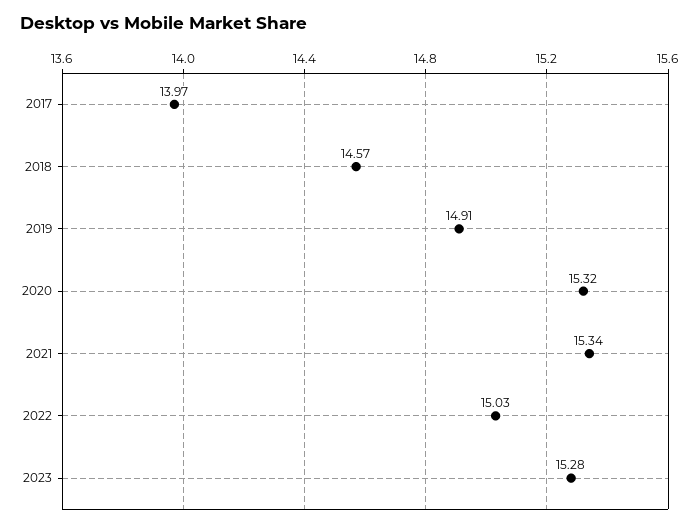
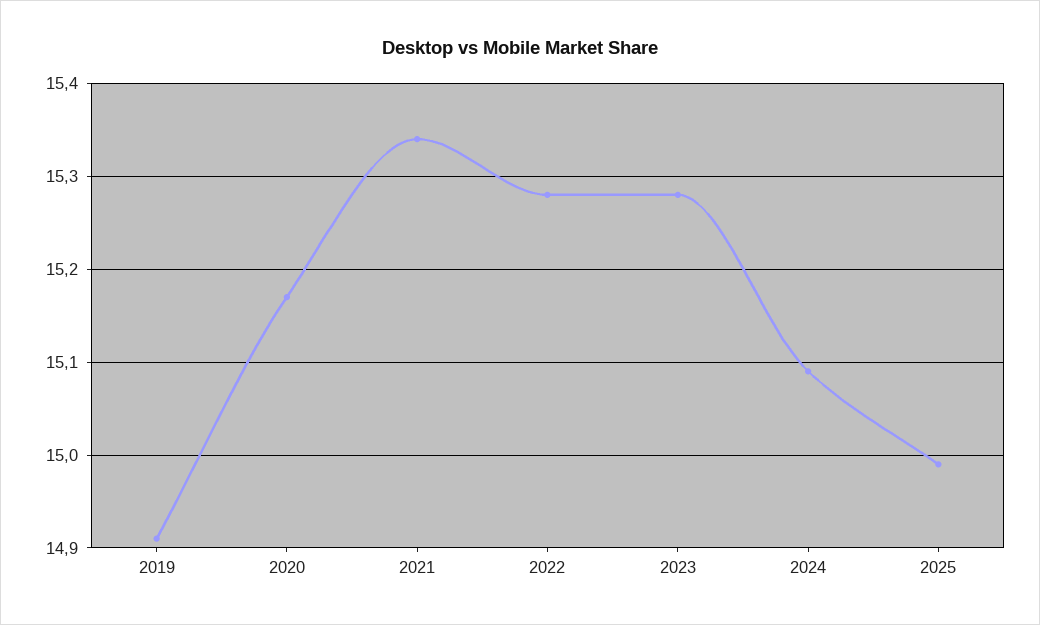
2017: 13.97 -> none
2018: 14.57 -> none
2020: 15.32 -> 15.17
2022: 15.03 -> 15.28
2024: none -> 15.09
2025: none -> 14.99

